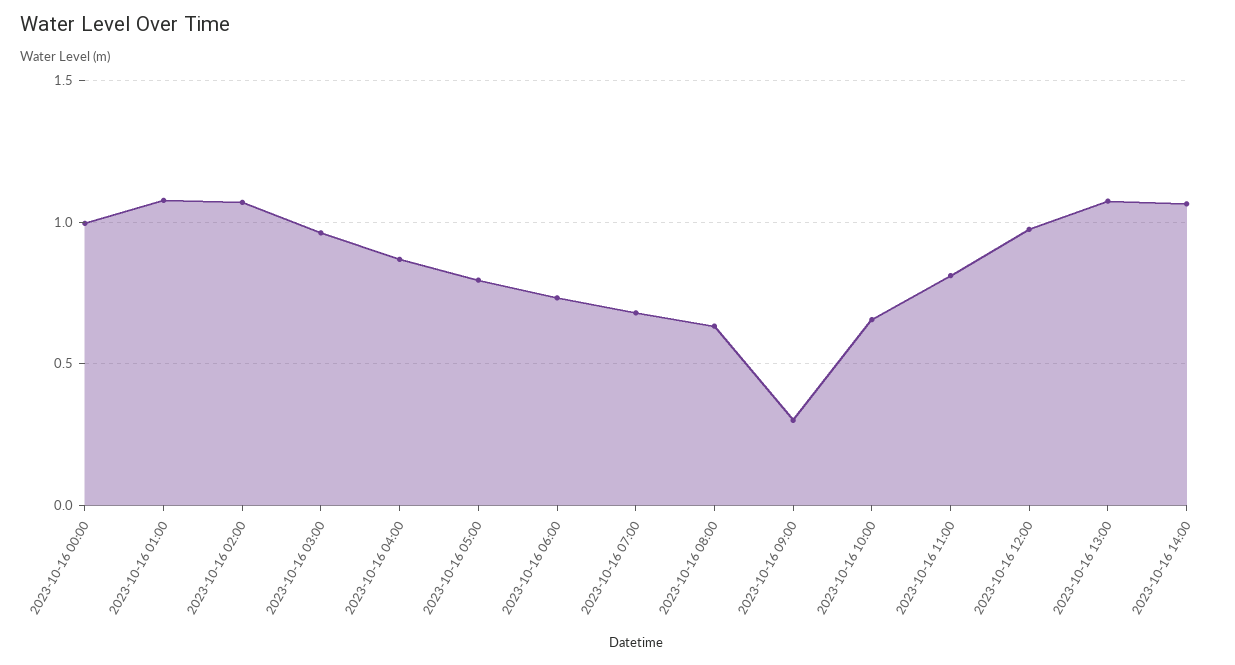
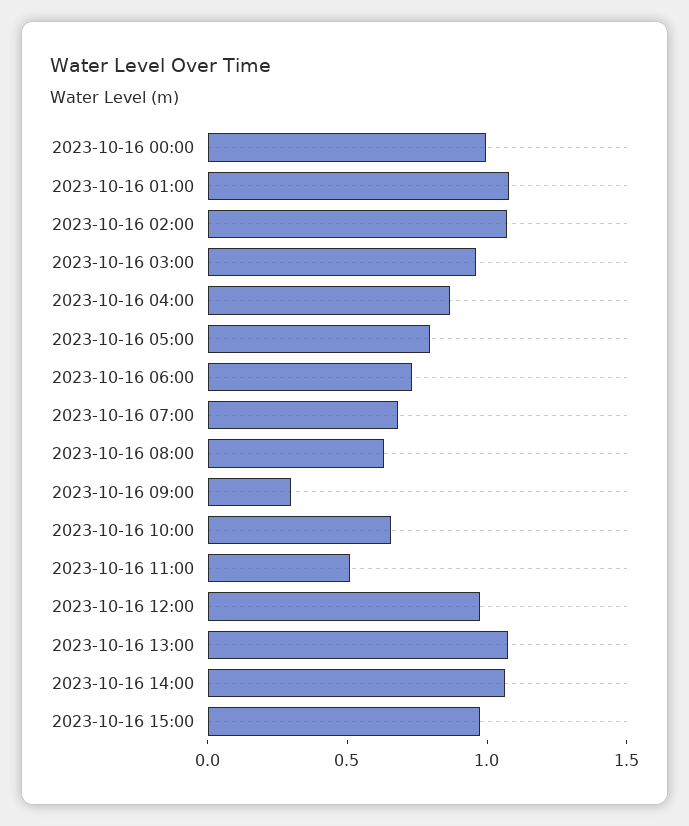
2023-10-16 11:00: 0.8 -> 0.5
2023-10-16 15:00: none -> 1

